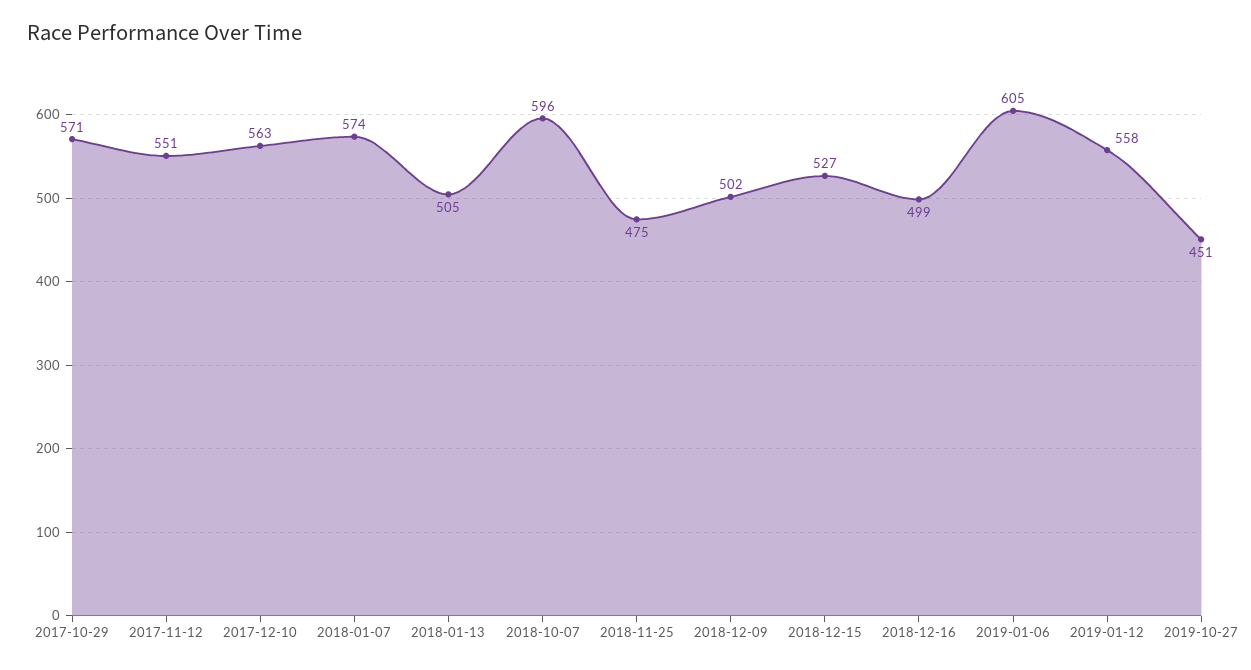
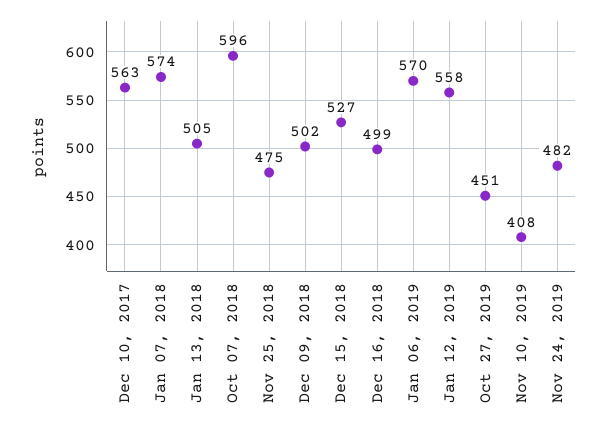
2017-10-29: 571 -> none
2017-11-12: 551 -> none
2019-01-06: 605 -> 570
Nov 10, 2019: none -> 408
Nov 24, 2019: none -> 482

